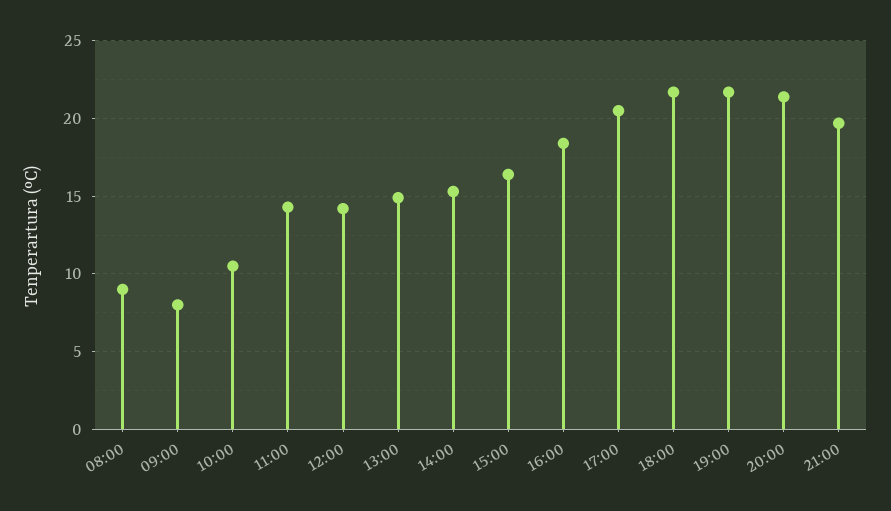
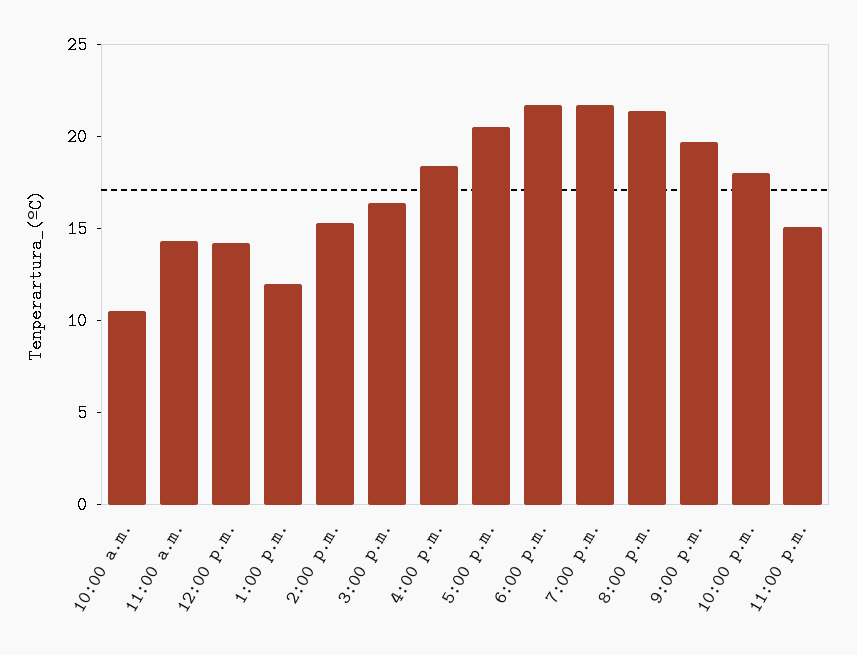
08:00: 9 -> none
09:00: 8 -> none
13:00: 15 -> 12
10:00 p.m.: none -> 18
11:00 p.m.: none -> 15

